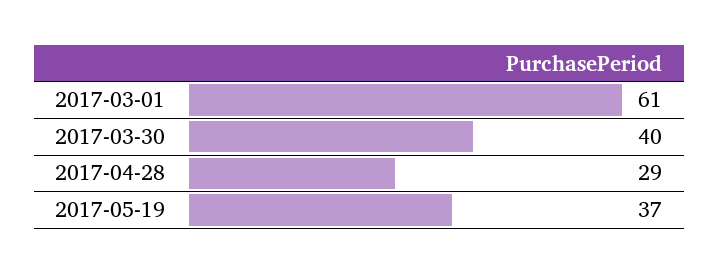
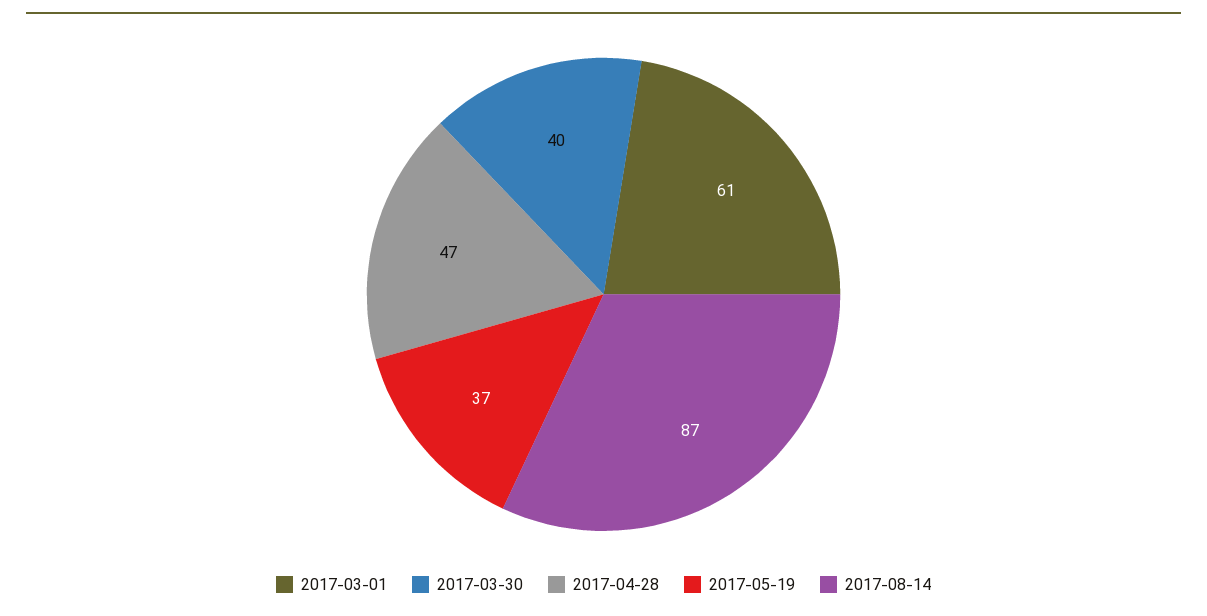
2017-04-28: 29 -> 47
2017-08-14: none -> 87

